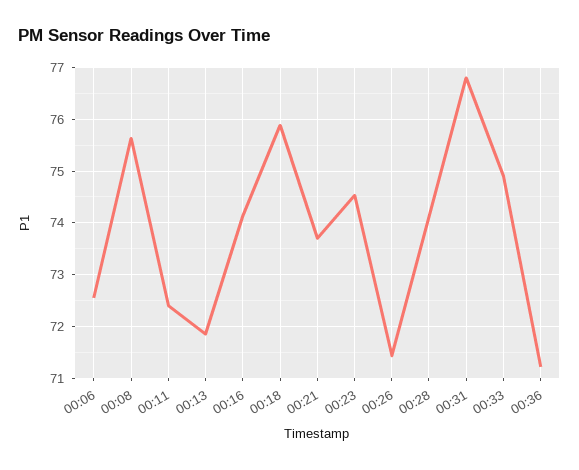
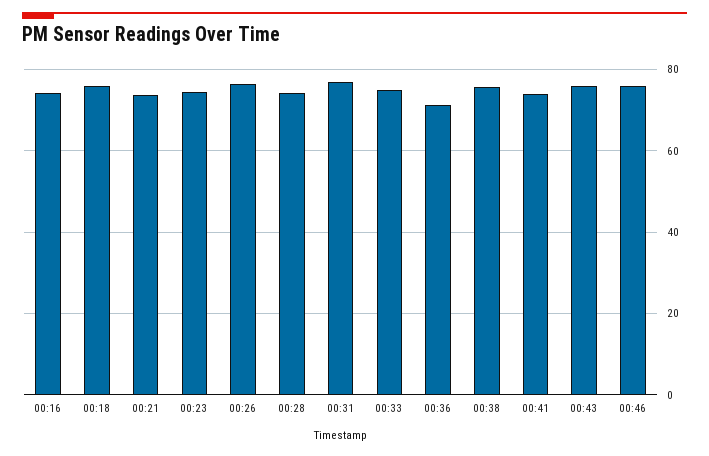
00:06: 72.6 -> none
00:08: 75.6 -> none
00:11: 72.4 -> none
00:13: 71.8 -> none
00:26: 71.4 -> 76
00:38: none -> 76
00:41: none -> 74
00:43: none -> 76
00:46: none -> 76

